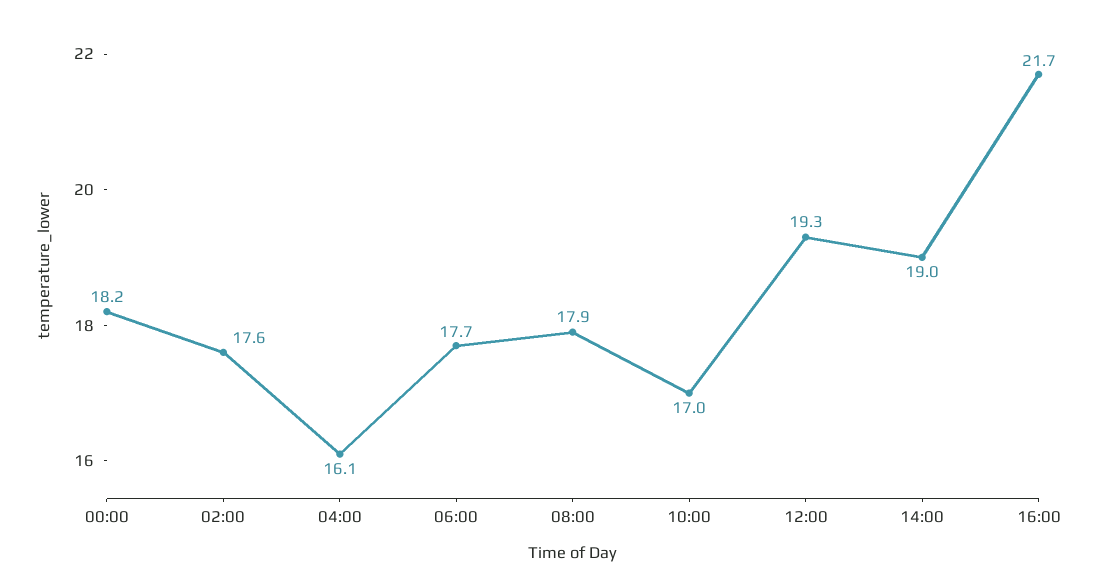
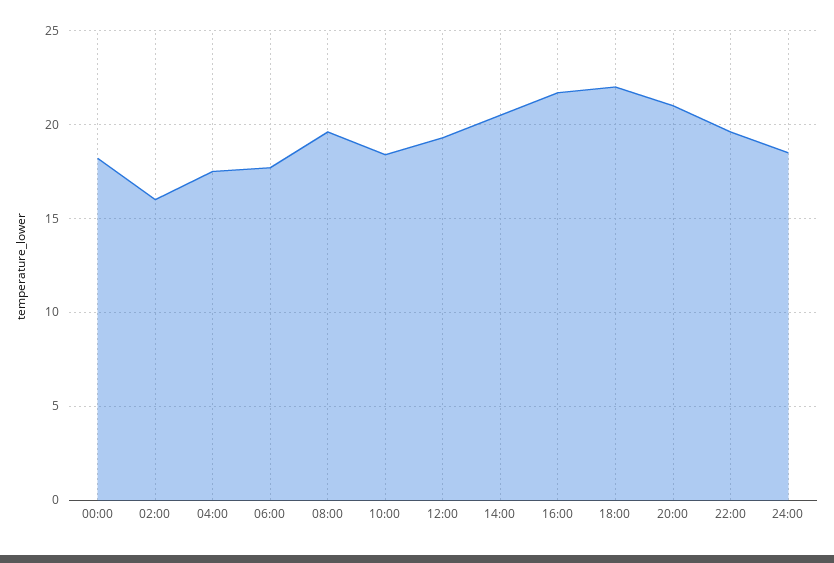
02:00: 17.6 -> 16
04:00: 16.1 -> 17.5
08:00: 17.9 -> 19.5
10:00: 17 -> 18.5
14:00: 19 -> 20.5
18:00: none -> 22
20:00: none -> 21
22:00: none -> 19.5
24:00: none -> 18.5

